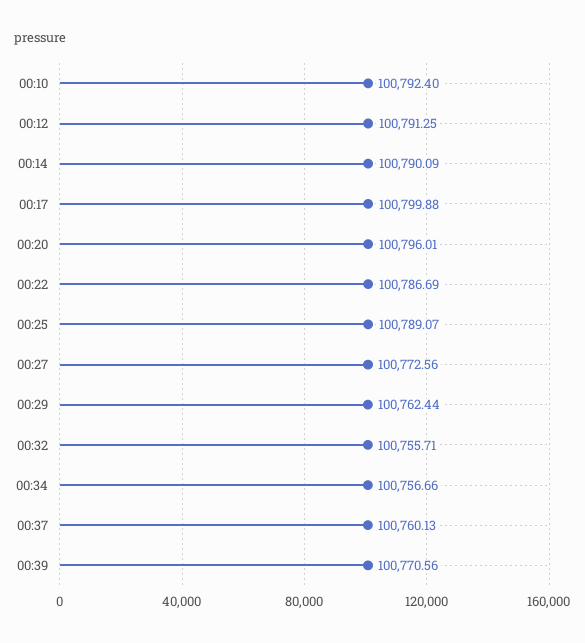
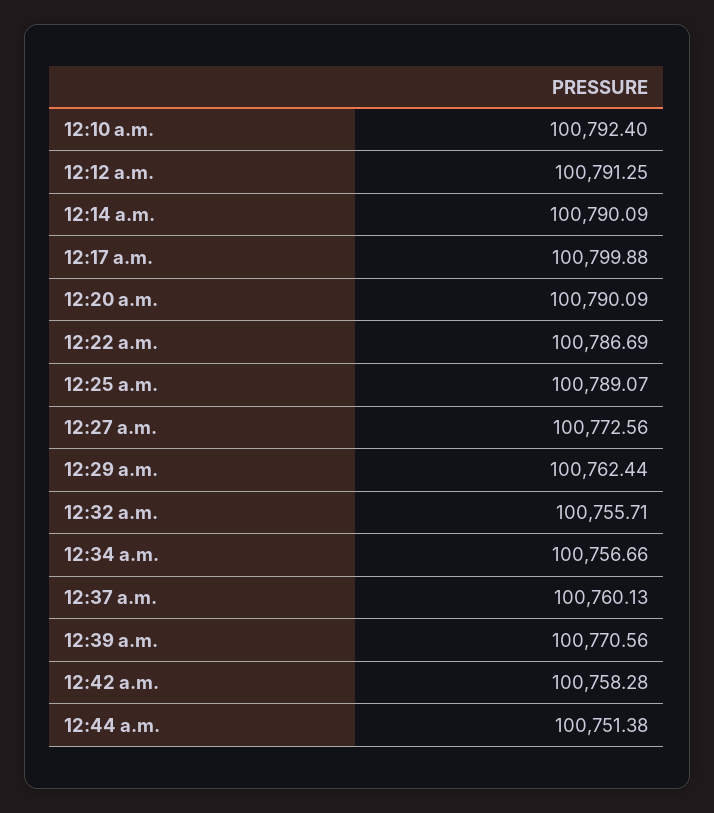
00:20: 100796.01 -> 100790.09
12:42 a.m.: none -> 100758.28
12:44 a.m.: none -> 100751.38

